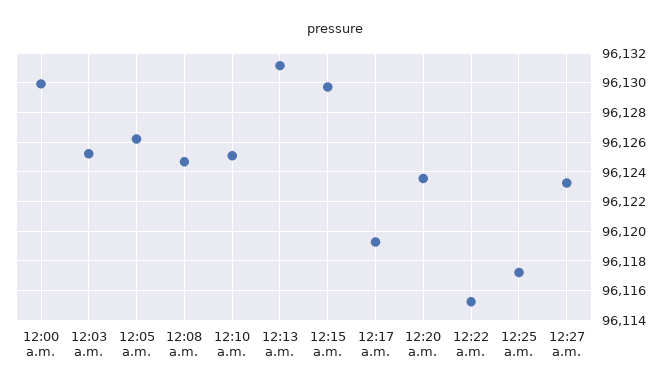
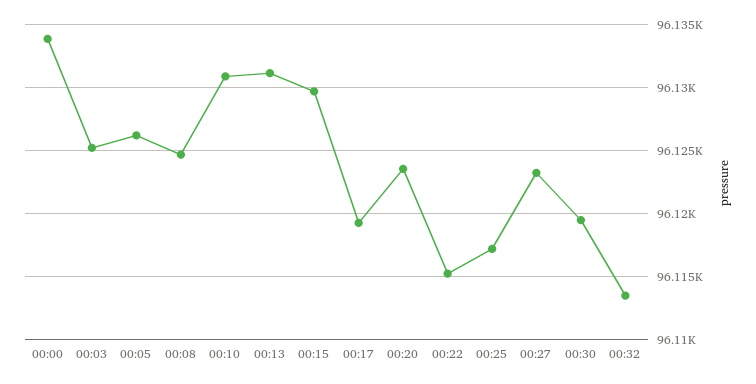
12:00 a.m.: 96130 -> 96134
12:10 a.m.: 96125 -> 96131
00:30: none -> 96119.5
00:32: none -> 96113.5

